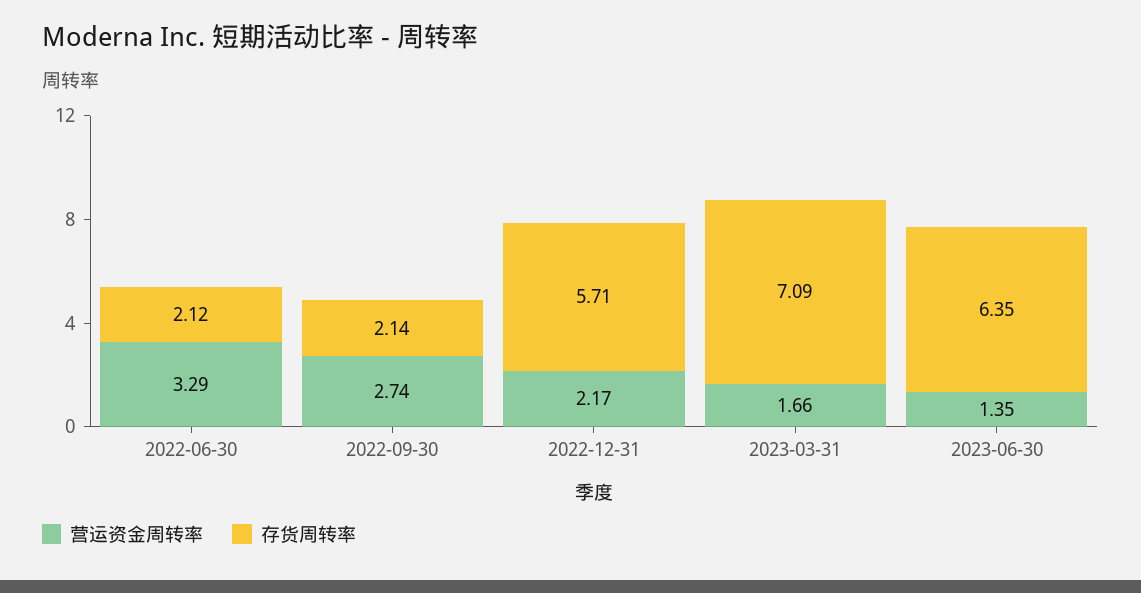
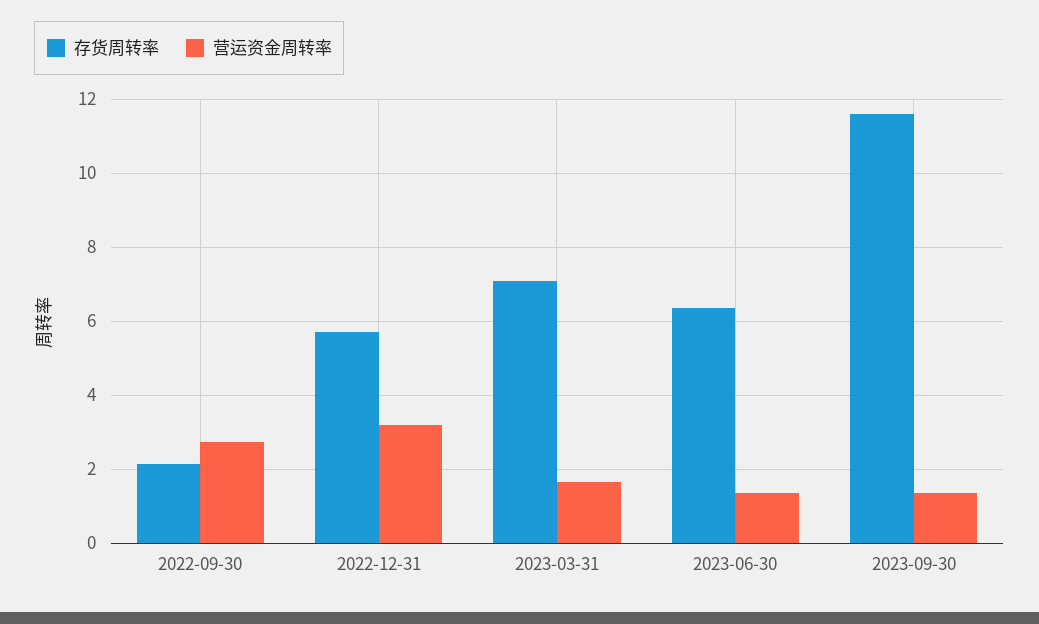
营运资金周转率, 2022-06-30: 3.29 -> none
存货周转率, 2022-06-30: 2.12 -> none
营运资金周转率, 2022-12-31: 2.17 -> 3.2
存货周转率, 2023-09-30: none -> 11.6
营运资金周转率, 2023-09-30: none -> 1.4

